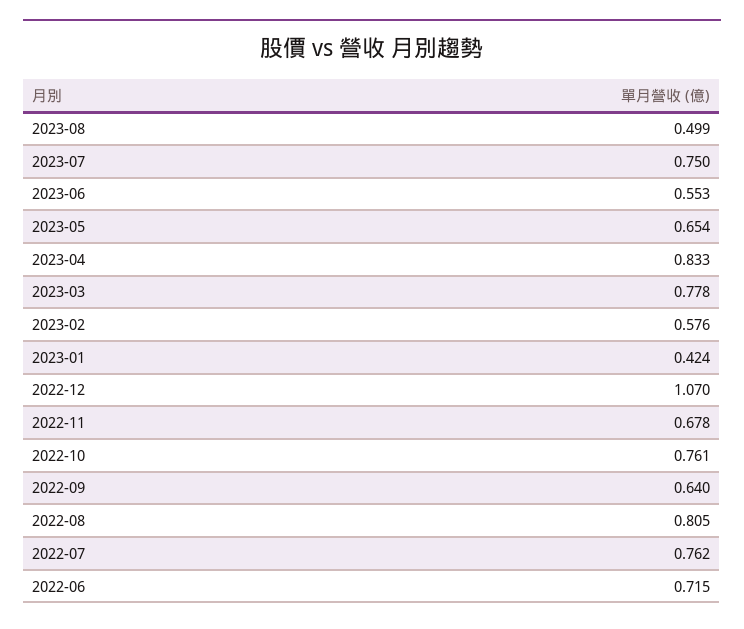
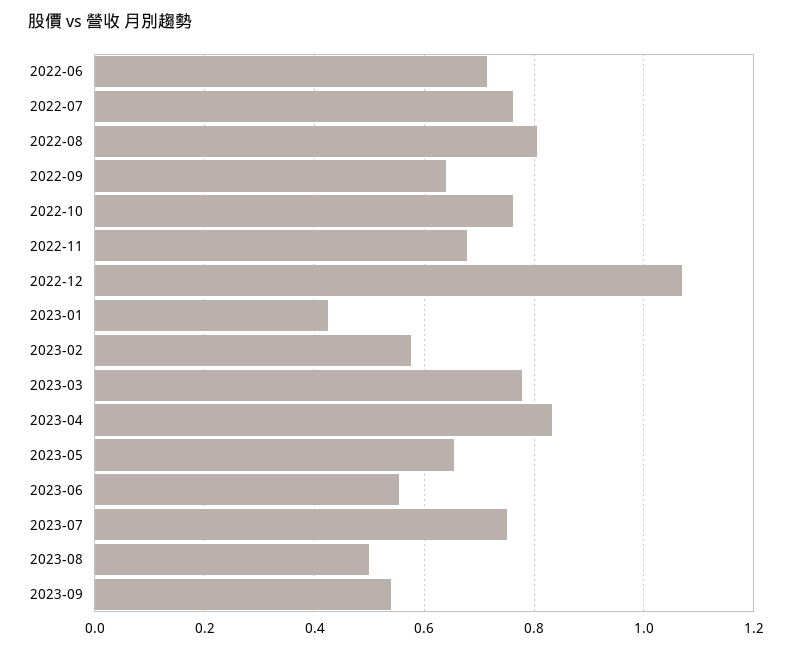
2023-09: none -> 0.54

